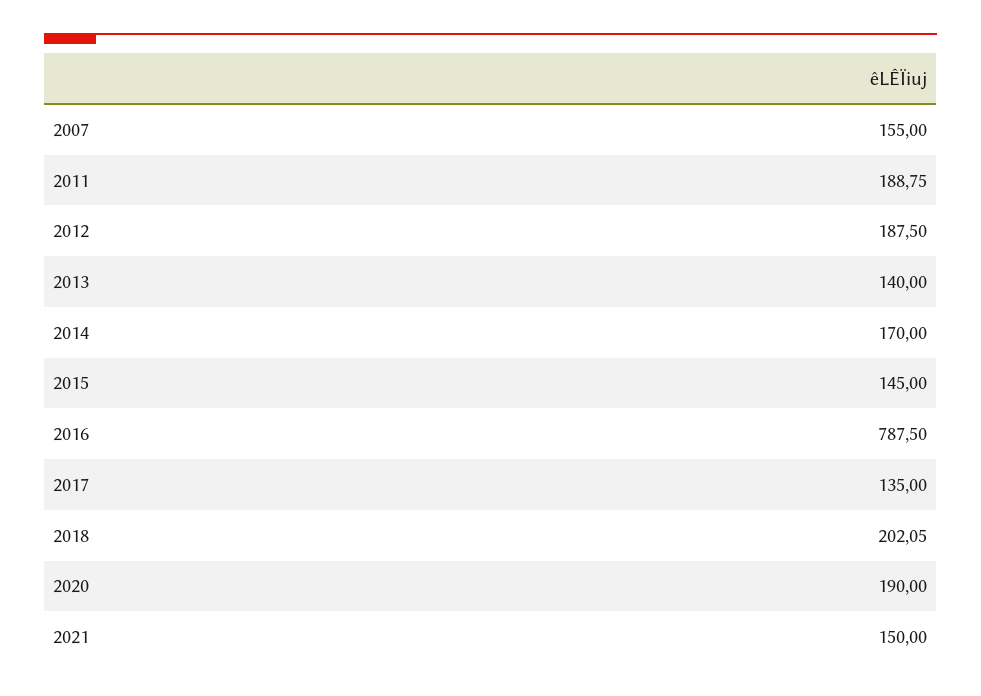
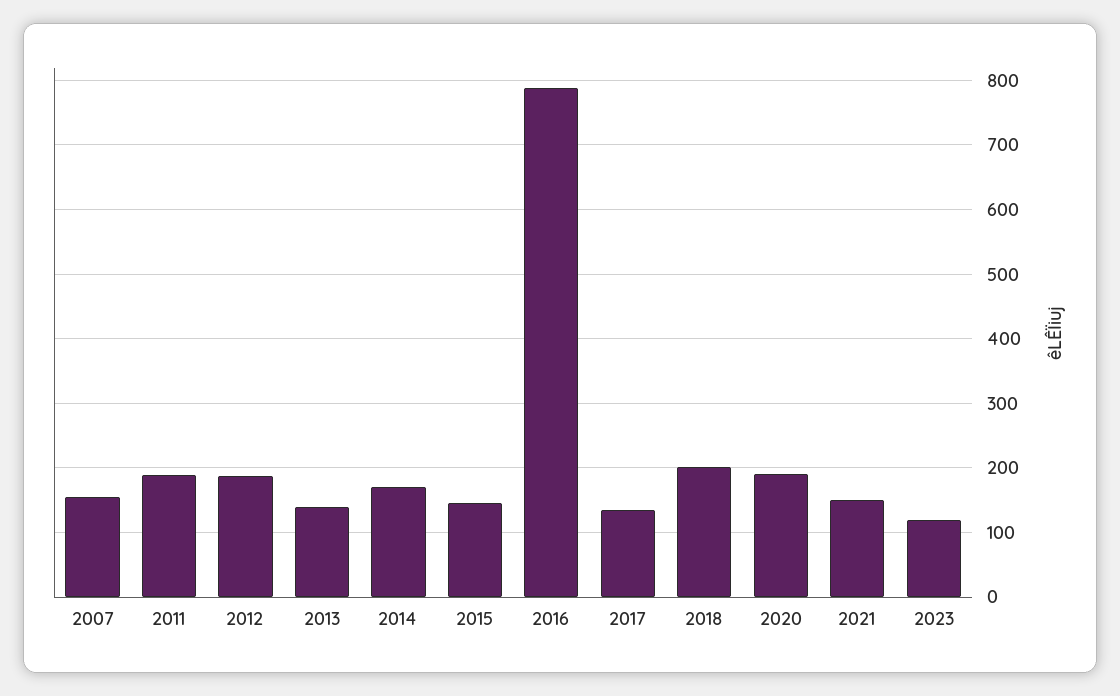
2023: none -> 120

